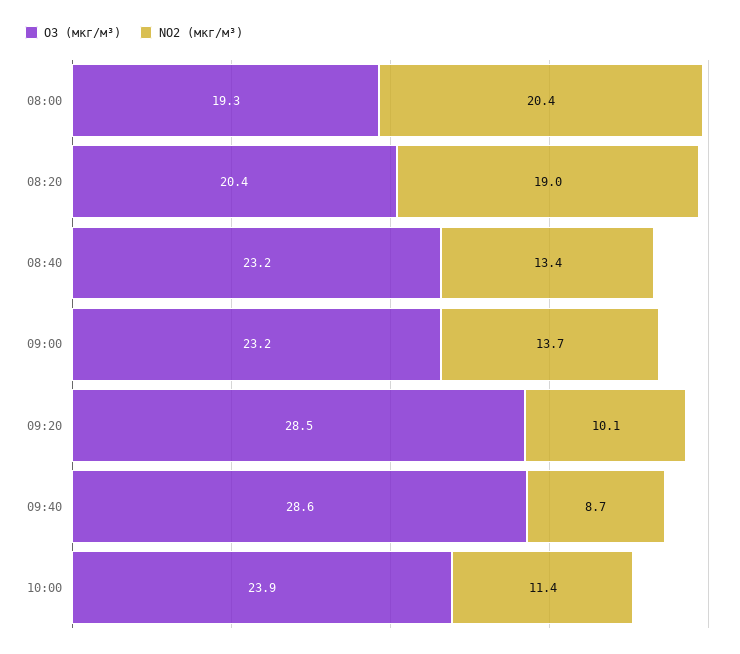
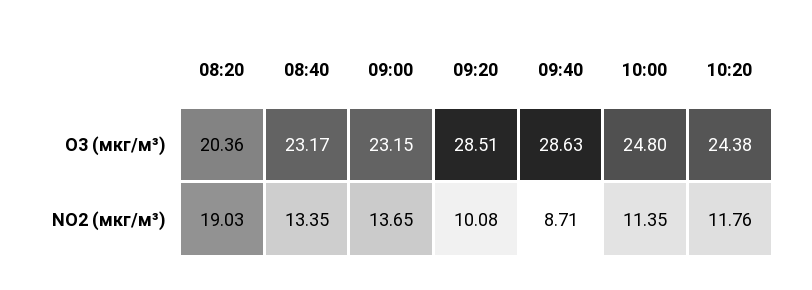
O3 (мкг/м³), 08:00: 19.3 -> none
NO2 (мкг/м³), 08:00: 20.4 -> none
O3 (мкг/м³), 10:00: 23.9 -> 24.8
O3 (мкг/м³), 10:20: none -> 24.38
NO2 (мкг/м³), 10:20: none -> 11.76

